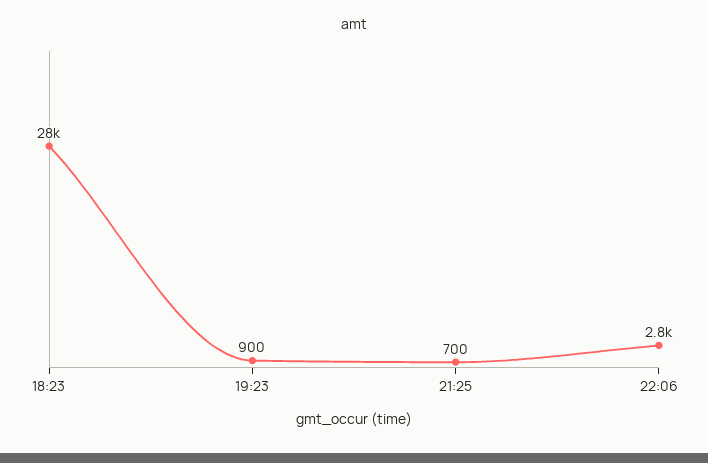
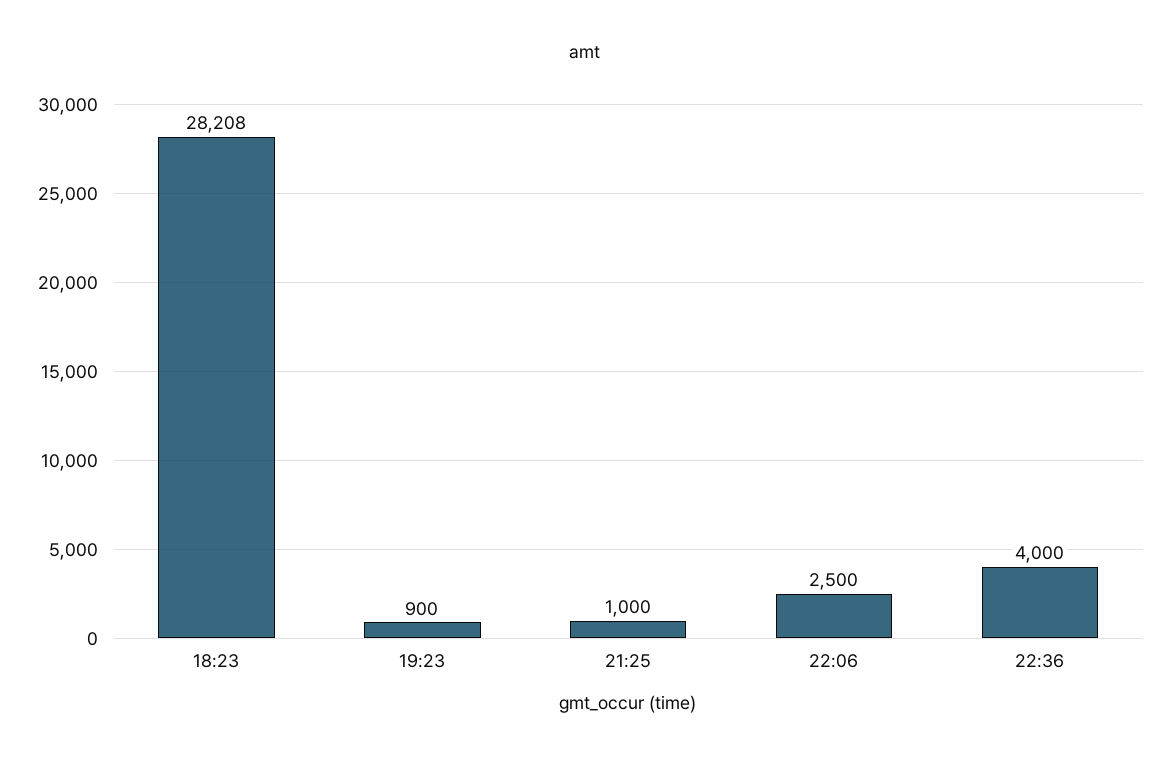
21:25: 700 -> 1000
22:06: 2800 -> 2500
22:36: none -> 4000

